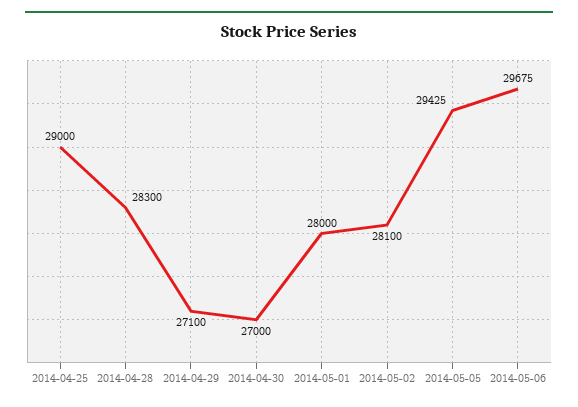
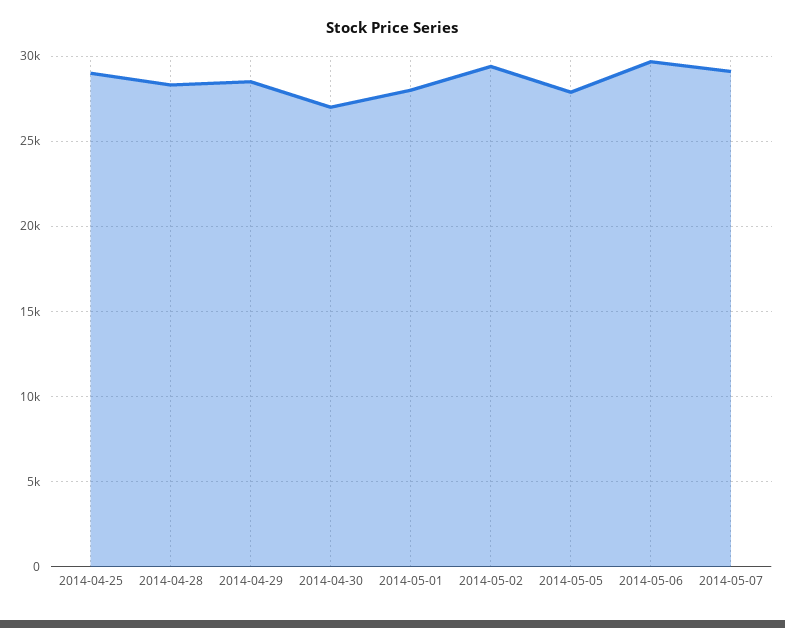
2014-04-29: 27100 -> 28500
2014-05-02: 28100 -> 29500
2014-05-05: 29425 -> 28000
2014-05-07: none -> 29000

